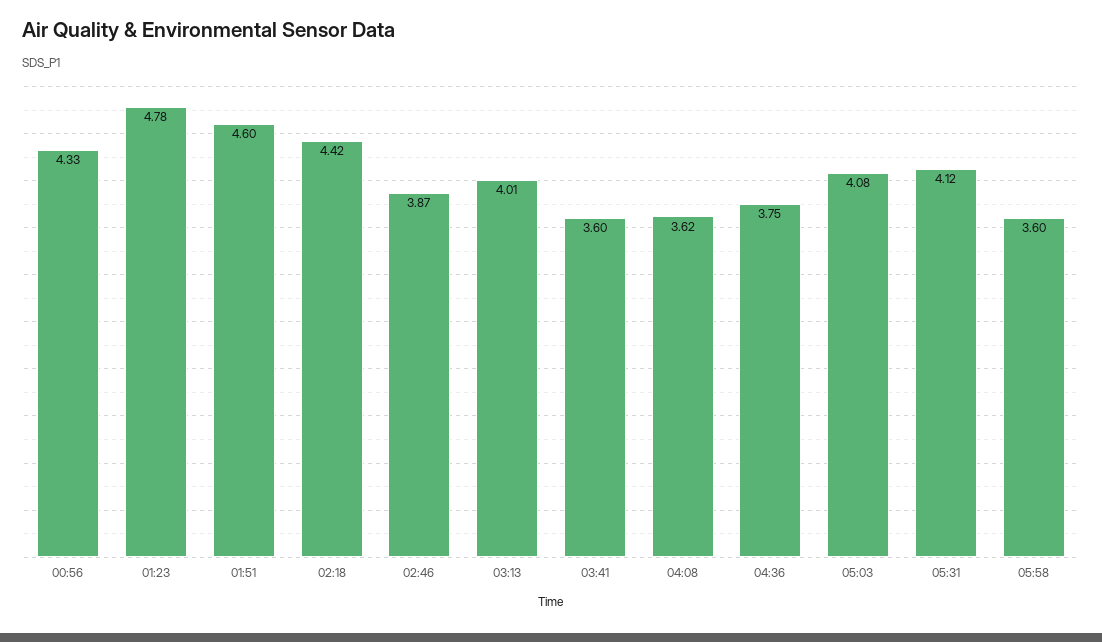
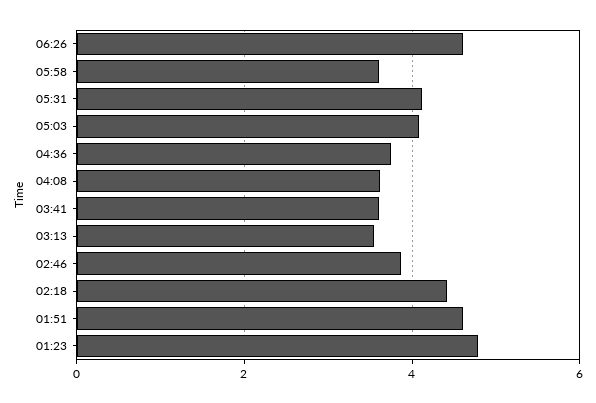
00:56: 4.33 -> none
03:13: 4.01 -> 3.6
06:26: none -> 4.6

